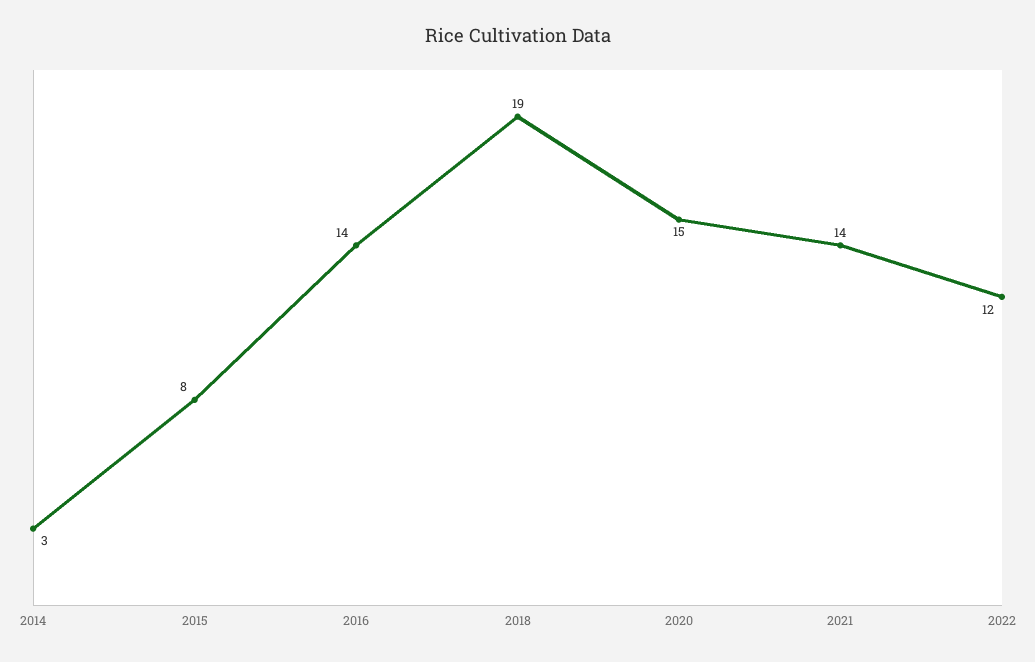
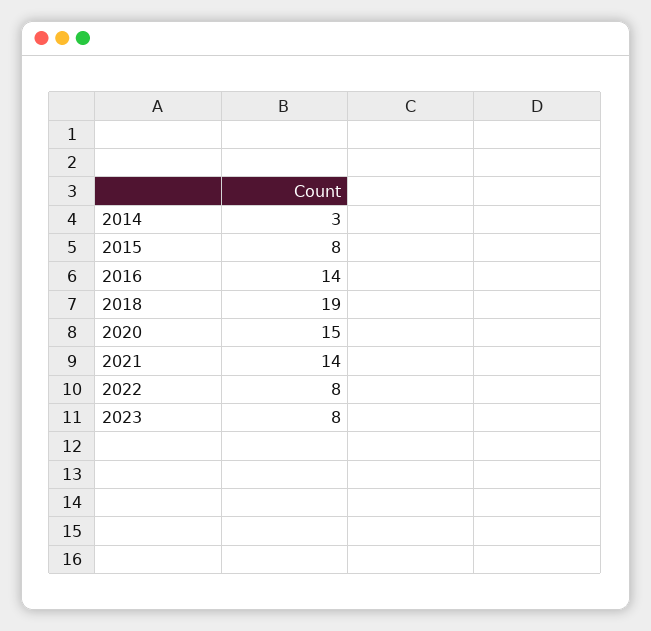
2022: 12 -> 8
2023: none -> 8

